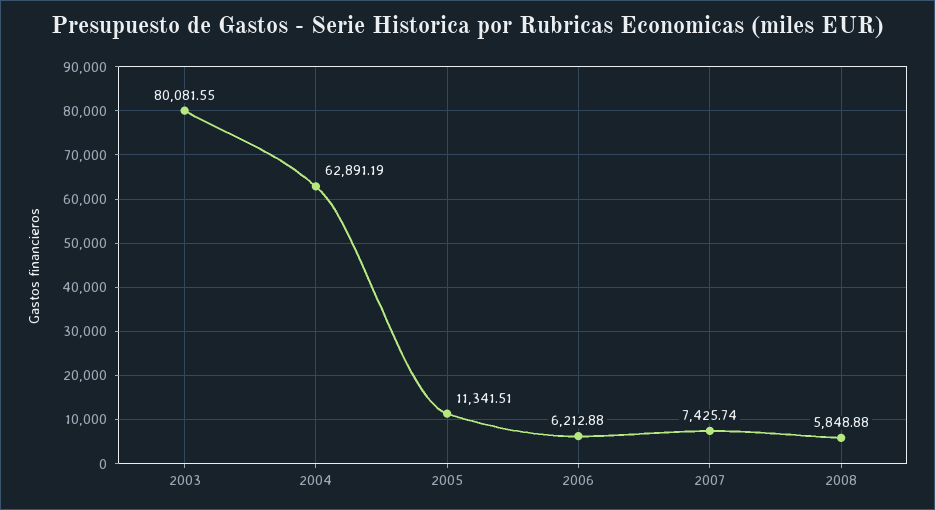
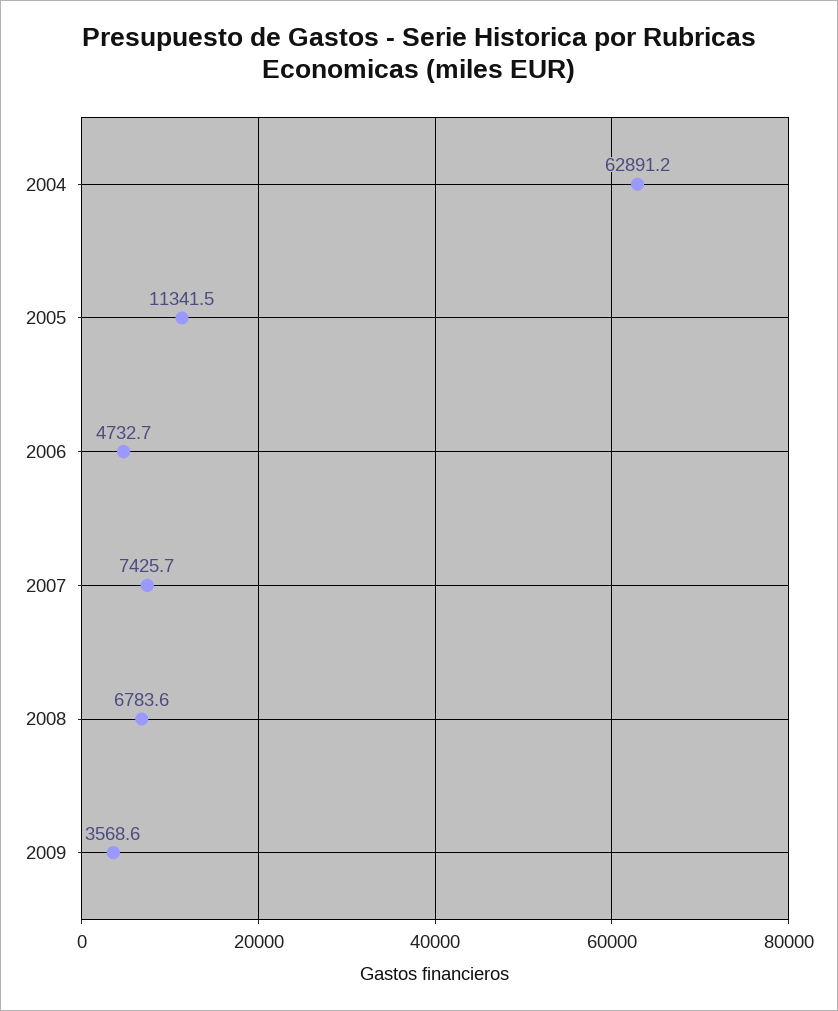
2003: 80081.55 -> none
2006: 6212.88 -> 4732.7
2008: 5848.88 -> 6783.6
2009: none -> 3568.6

